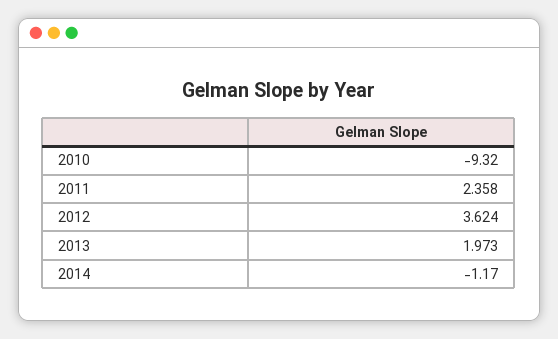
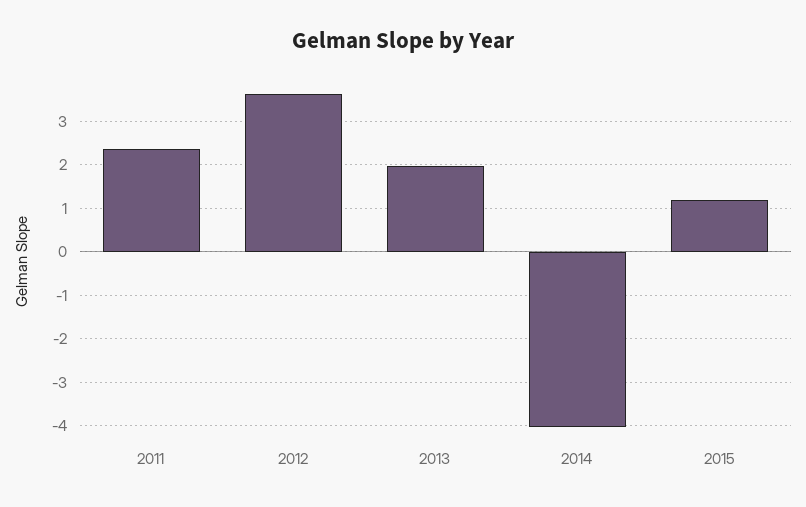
2010: -9.32 -> none
2014: -1.17 -> -4
2015: none -> 1.2

